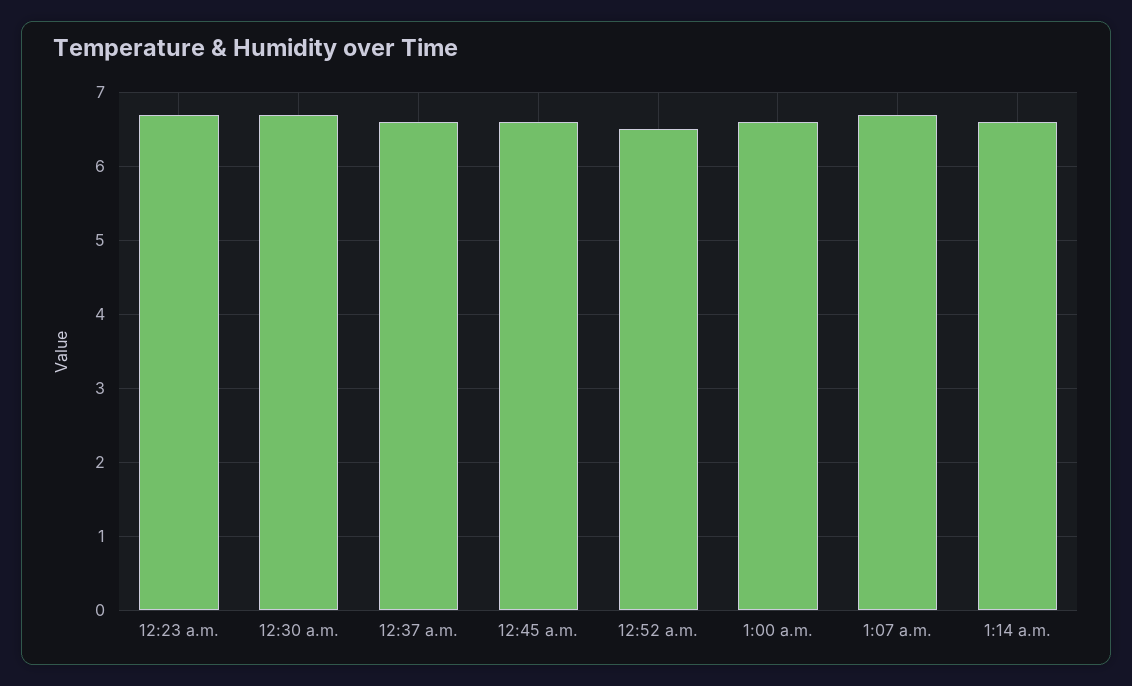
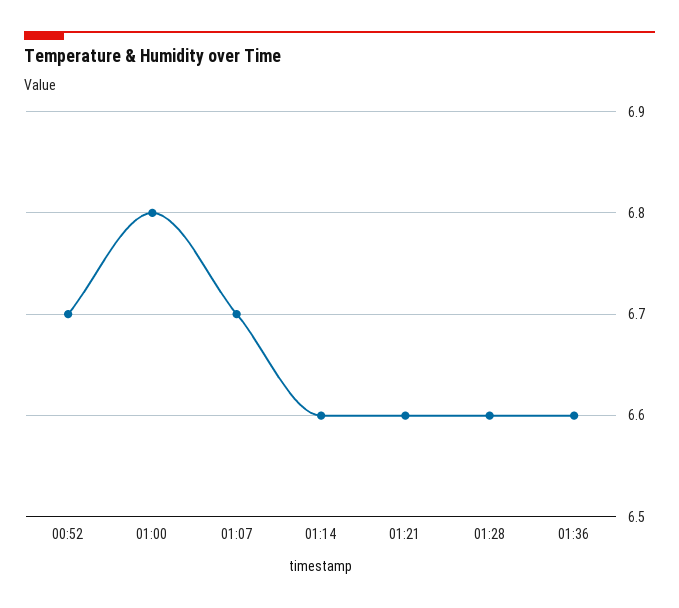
12:23 a.m.: 6.7 -> none
12:30 a.m.: 6.7 -> none
12:37 a.m.: 6.6 -> none
12:45 a.m.: 6.6 -> none
12:52 a.m.: 6.5 -> 6.7
1:00 a.m.: 6.6 -> 6.8
01:21: none -> 6.6
01:28: none -> 6.6
01:36: none -> 6.6

